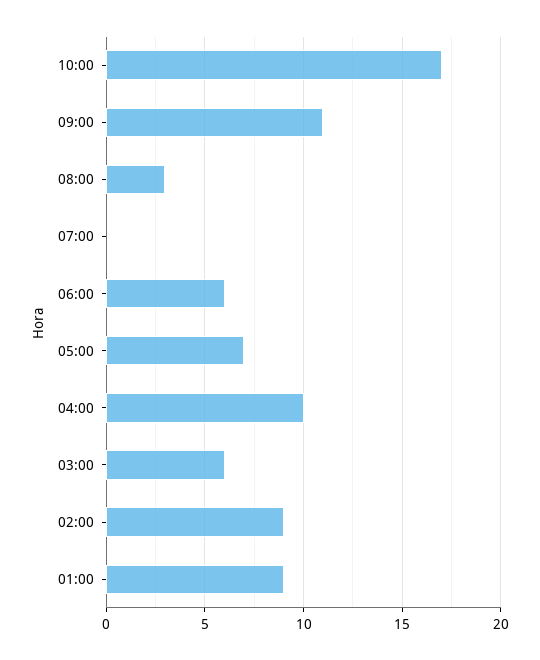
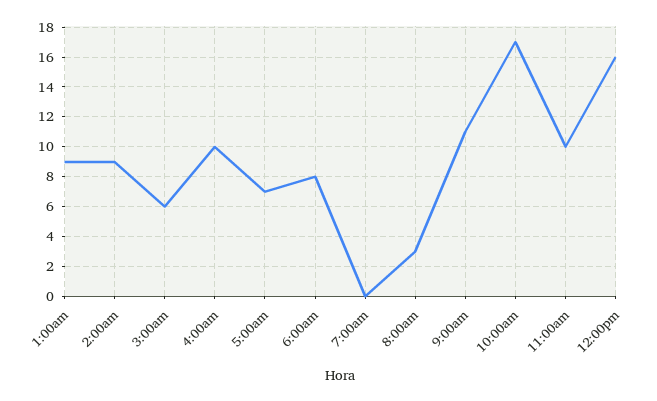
06:00: 6 -> 8
11:00am: none -> 10
12:00pm: none -> 16

